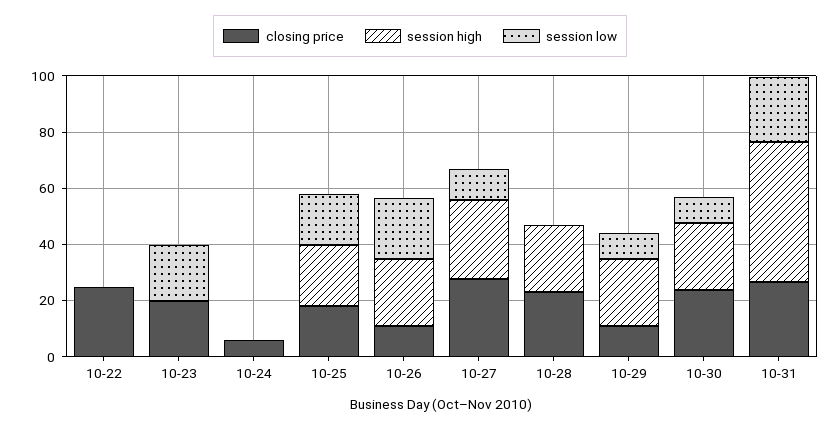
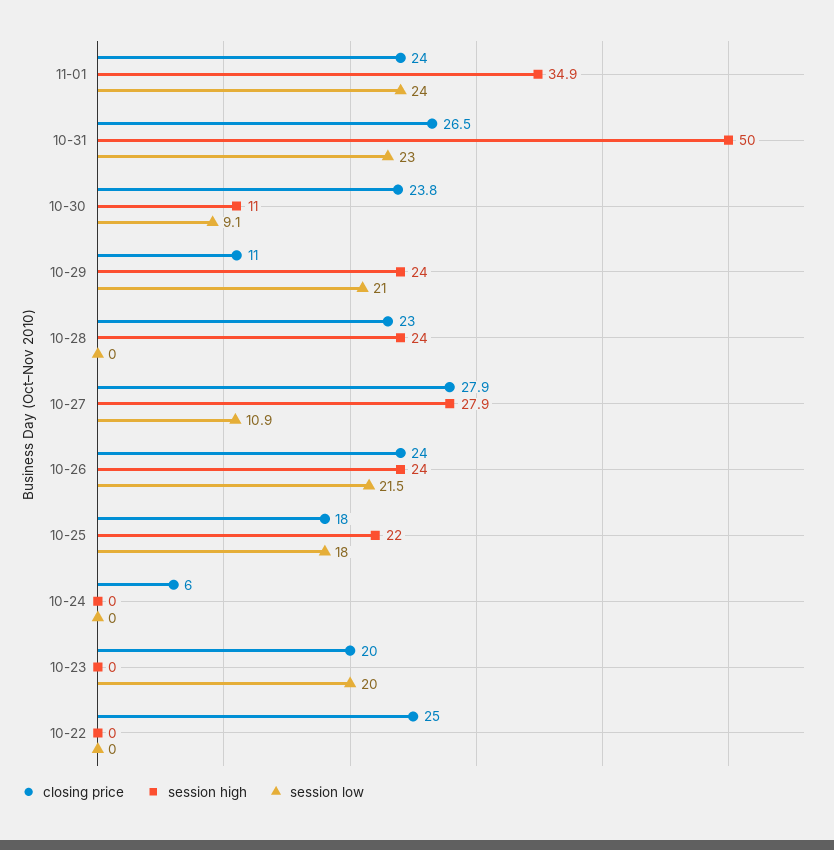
closing price, 10-26: 10 -> 24
session low, 10-29: 10 -> 21
session high, 10-30: 25 -> 11
closing price, 11-01: none -> 24
session high, 11-01: none -> 34.9
session low, 11-01: none -> 24

